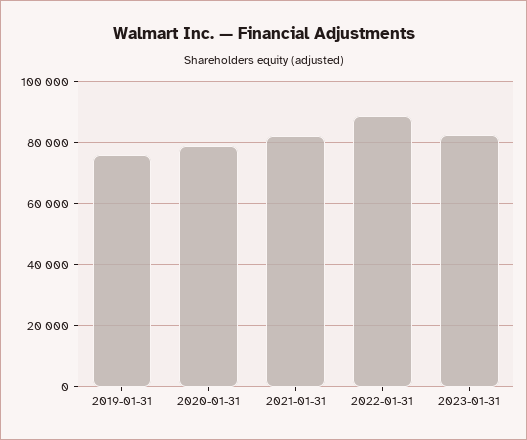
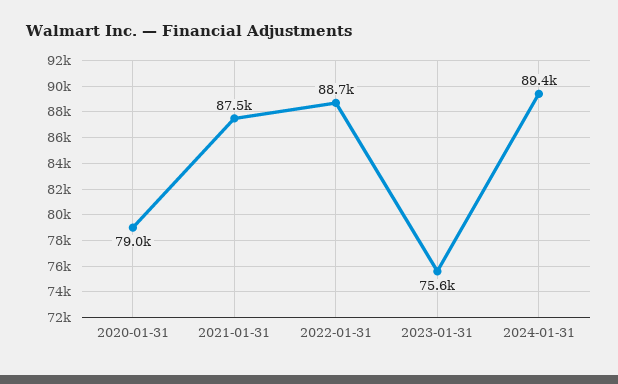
2019-01-31: 76000 -> none
2021-01-31: 82000 -> 87500
2023-01-31: 82000 -> 75600
2024-01-31: none -> 89400

